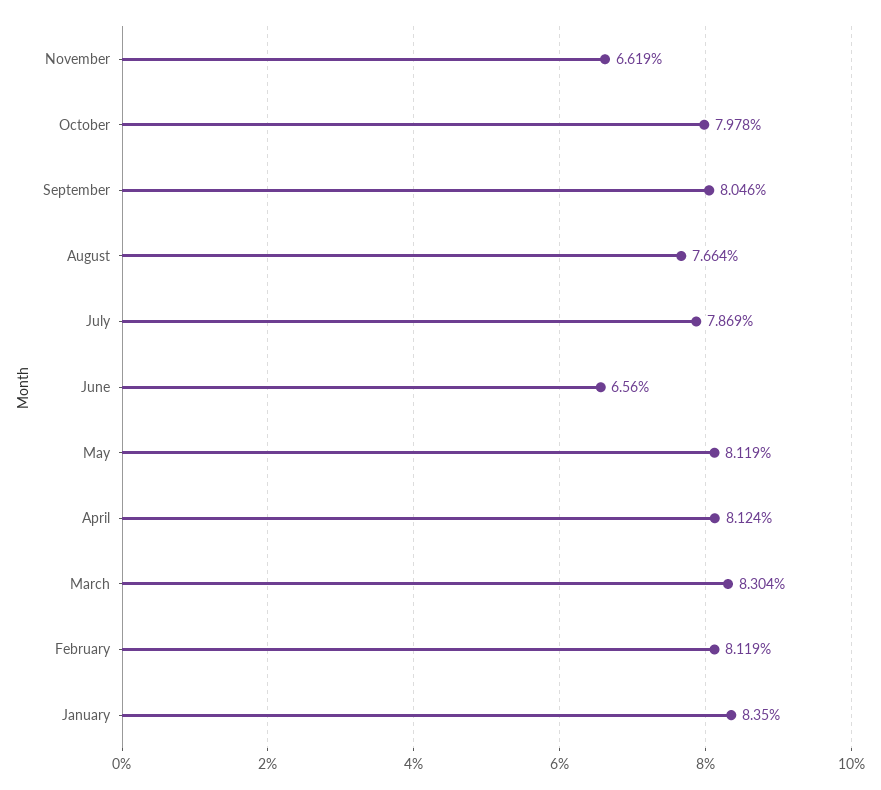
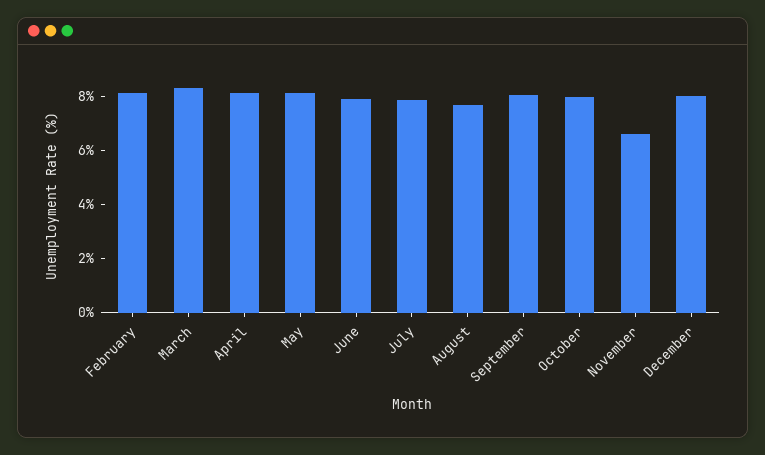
June: 6.56 -> 8
January: 8.35 -> none
December: none -> 8

